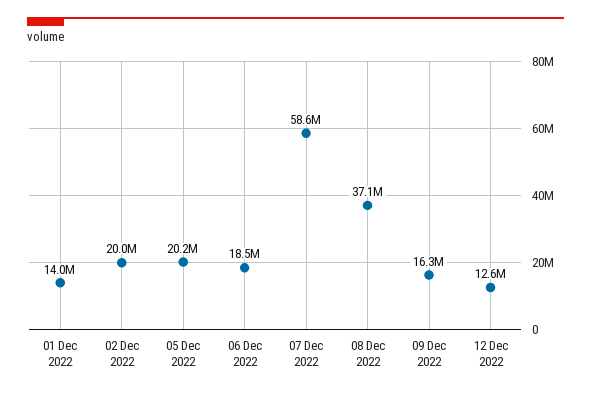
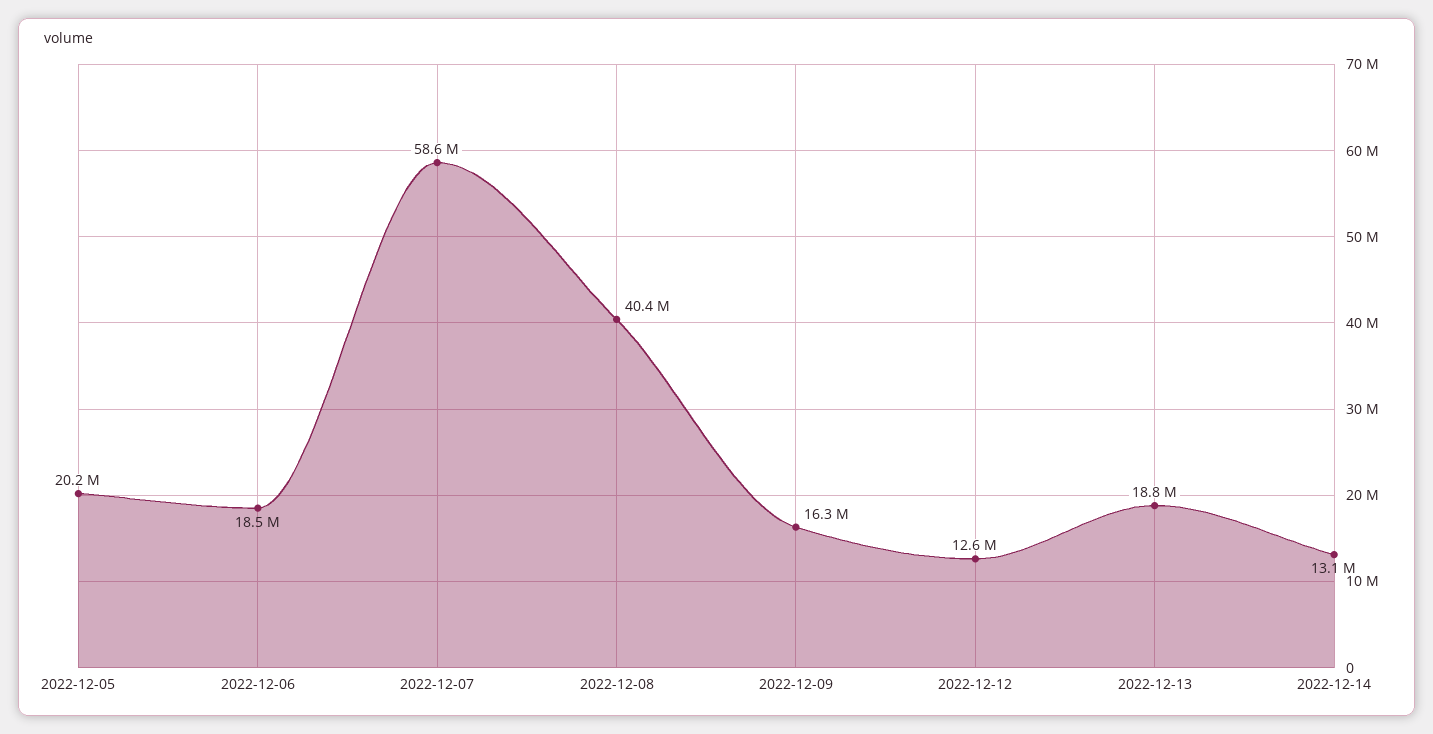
01 Dec 2022: 14000000 -> none
02 Dec 2022: 20000000 -> none
08 Dec 2022: 37100000 -> 40400000
2022-12-13: none -> 18800000
2022-12-14: none -> 13100000

